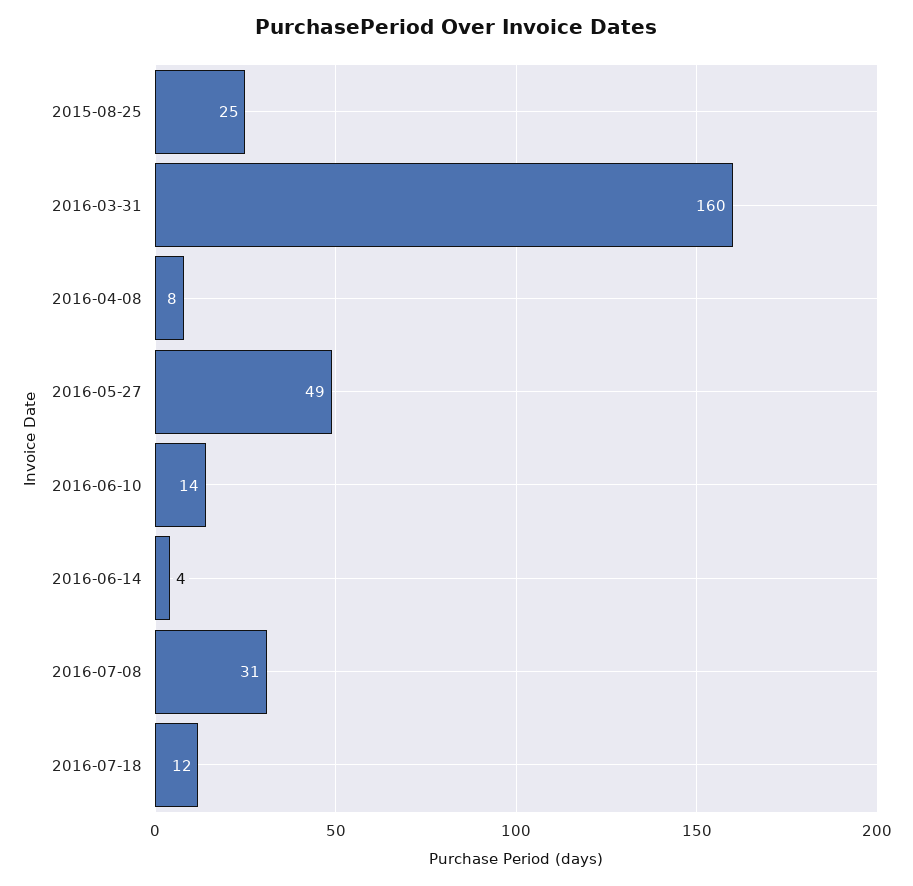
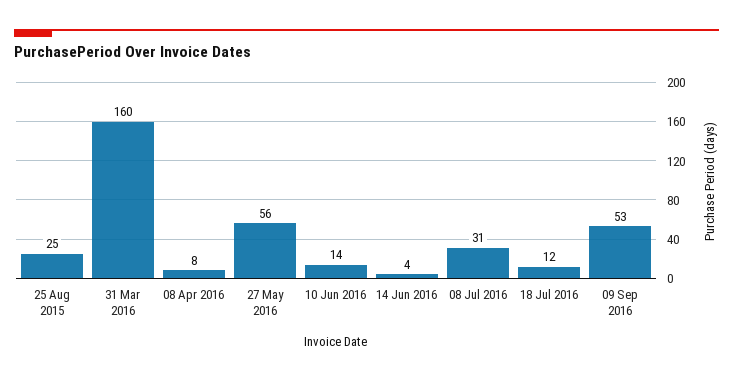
2016-05-27: 49 -> 56
09 Sep 2016: none -> 53

